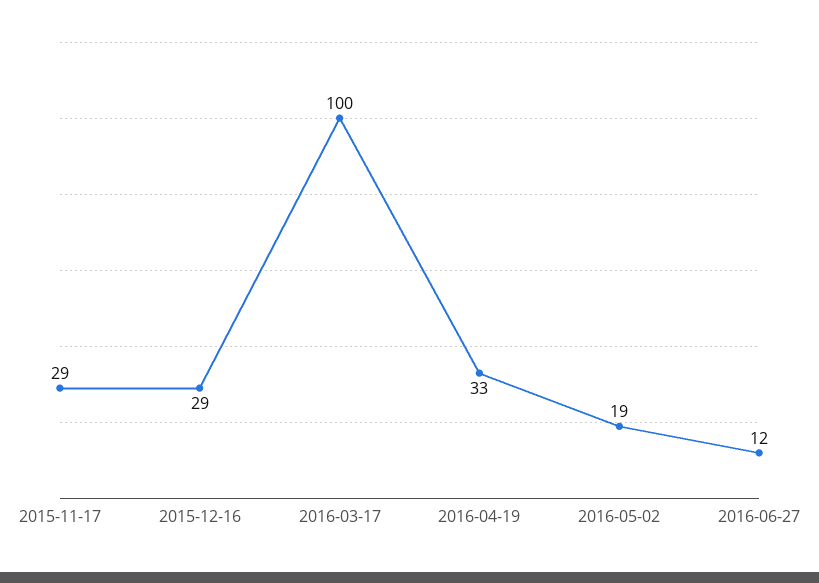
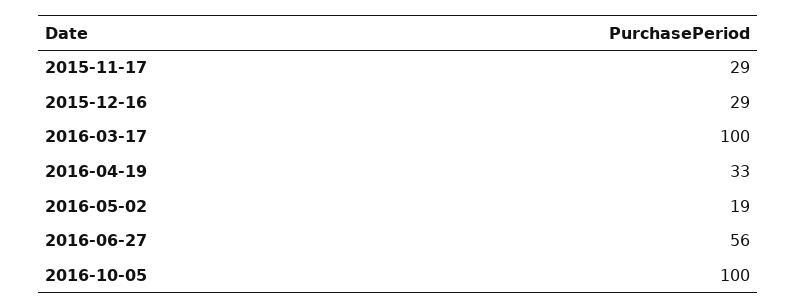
2016-06-27: 12 -> 56
2016-10-05: none -> 100

